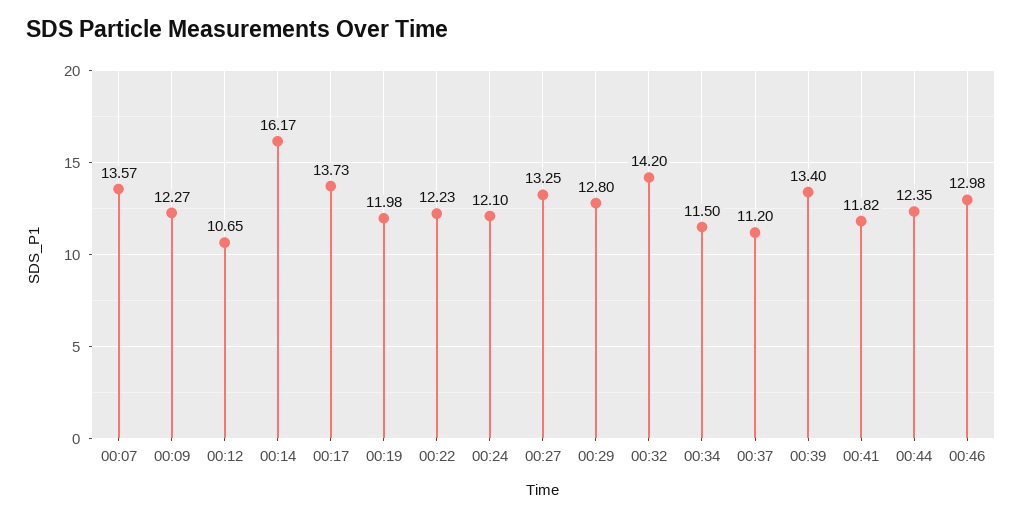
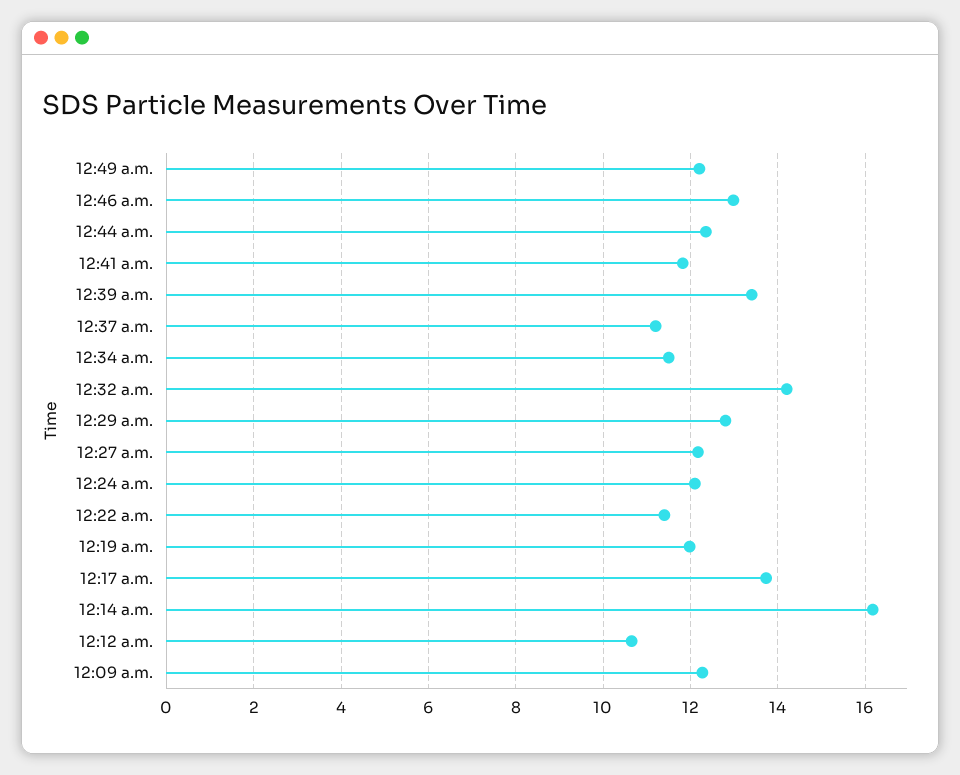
00:07: 13.57 -> none
00:22: 12.23 -> 11.4
00:27: 13.25 -> 12.2
12:49 a.m.: none -> 12.2

